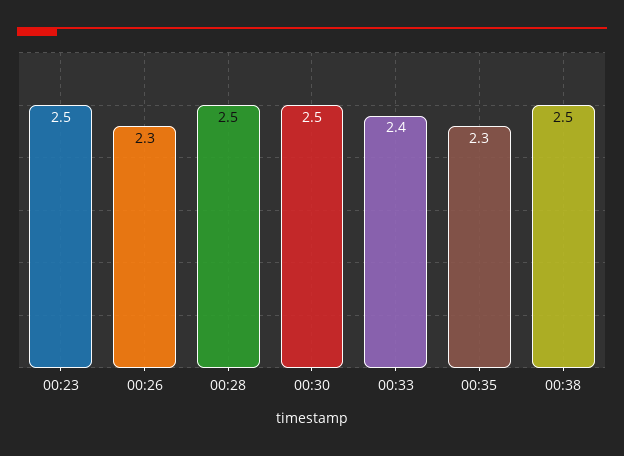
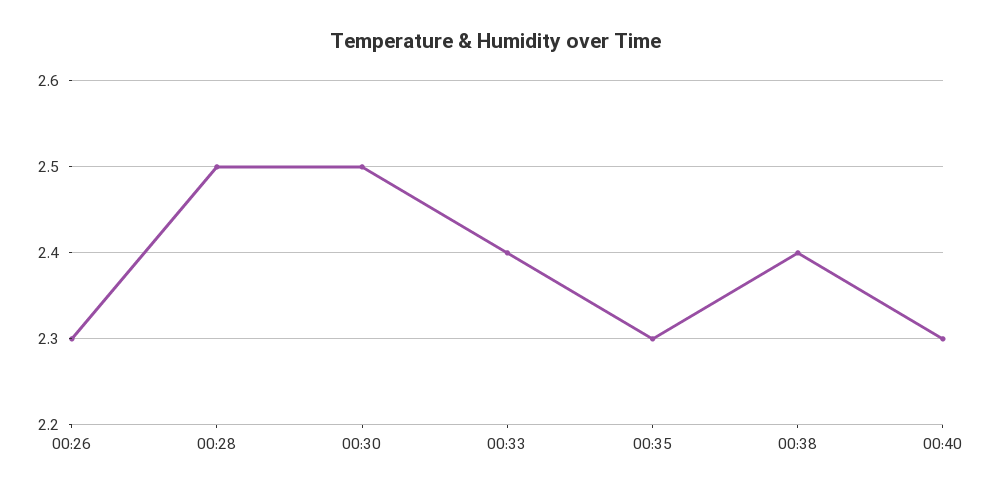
00:23: 2.5 -> none
00:38: 2.5 -> 2.4
00:40: none -> 2.3

